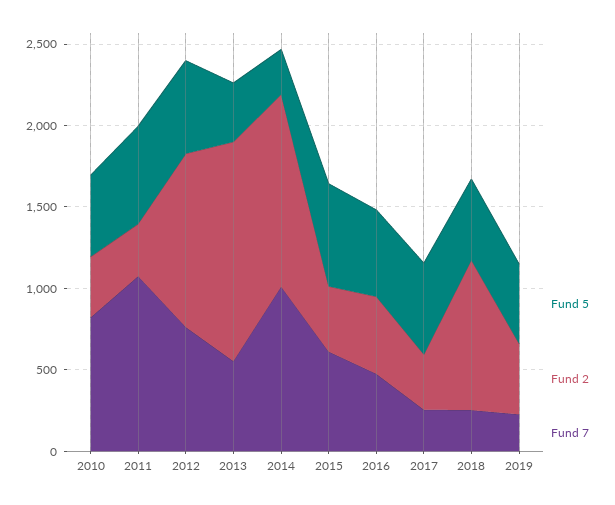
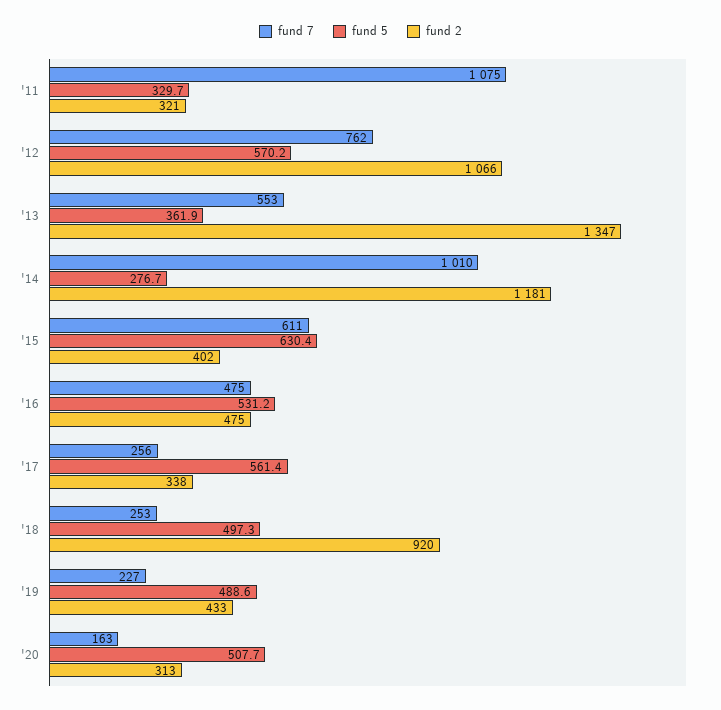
Fund 5, 2010: 500 -> none
Fund 2, 2010: 400 -> none
Fund 7, 2010: 800 -> none
Fund 5, 2011: 600 -> 329.7
Fund 7, '20: none -> 163
Fund 5, '20: none -> 507.7
Fund 2, '20: none -> 313

